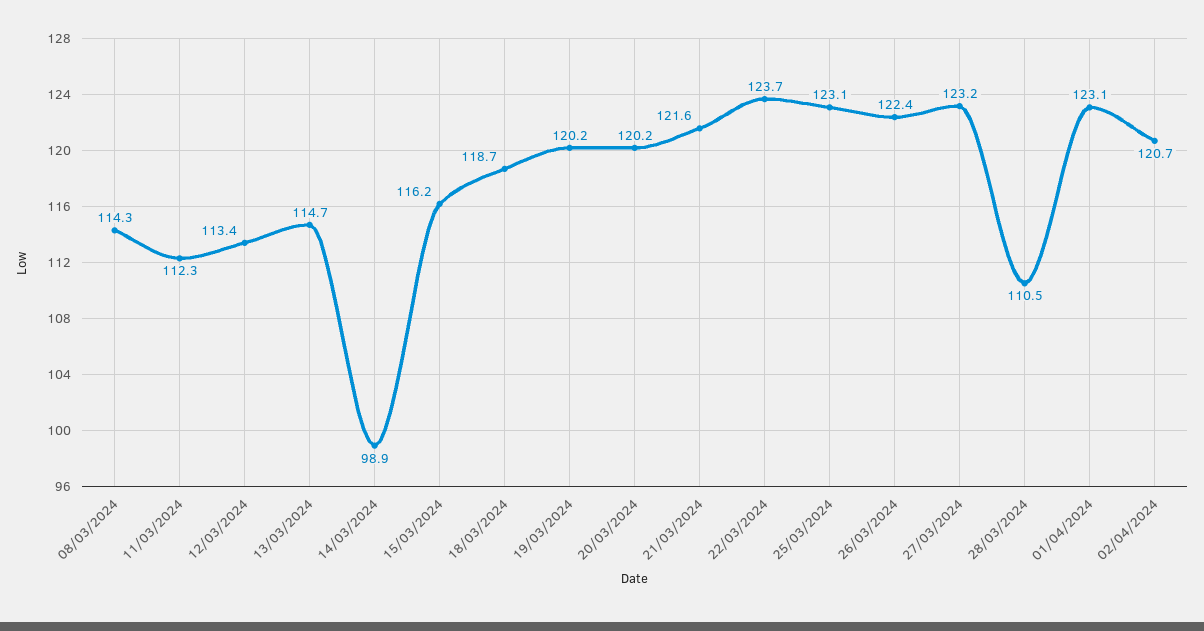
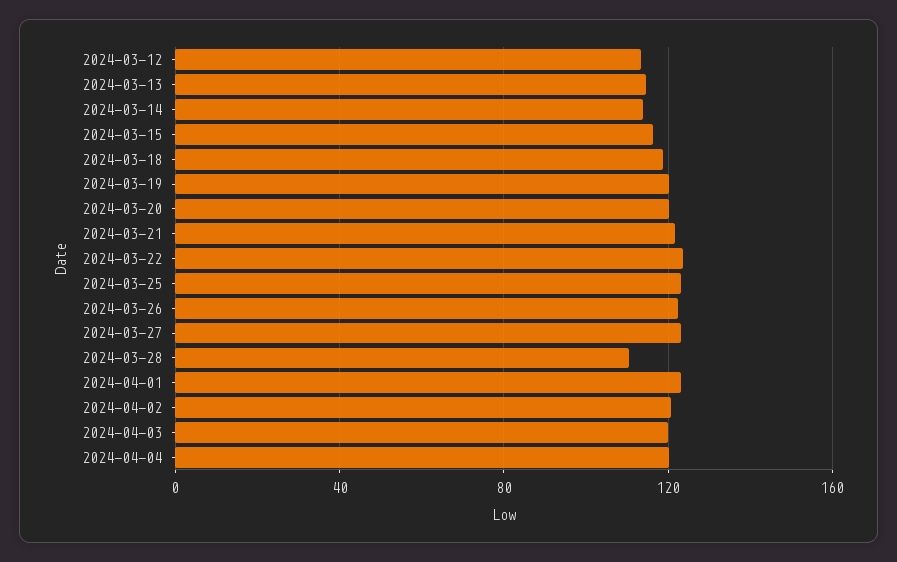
08/03/2024: 114.3 -> none
11/03/2024: 112.3 -> none
14/03/2024: 98.9 -> 115
2024-04-03: none -> 120
2024-04-04: none -> 120

